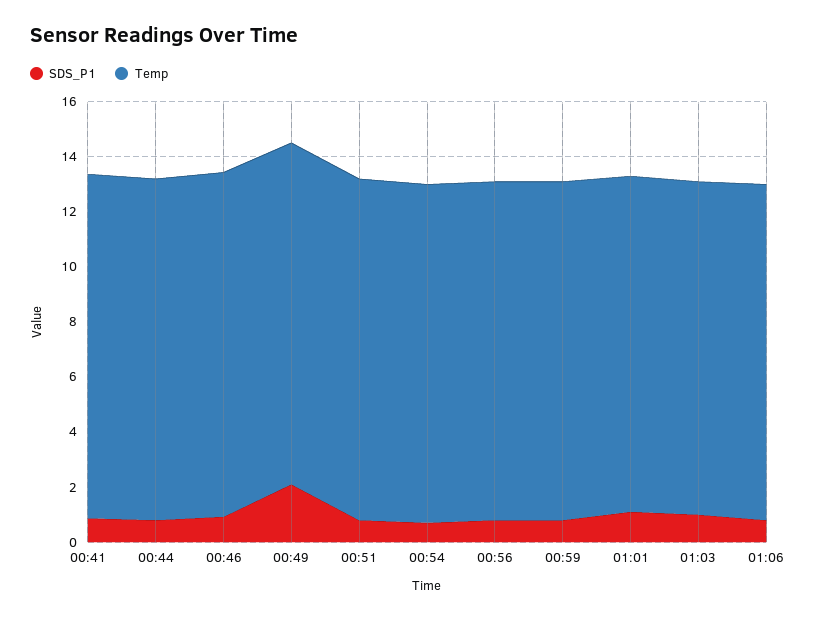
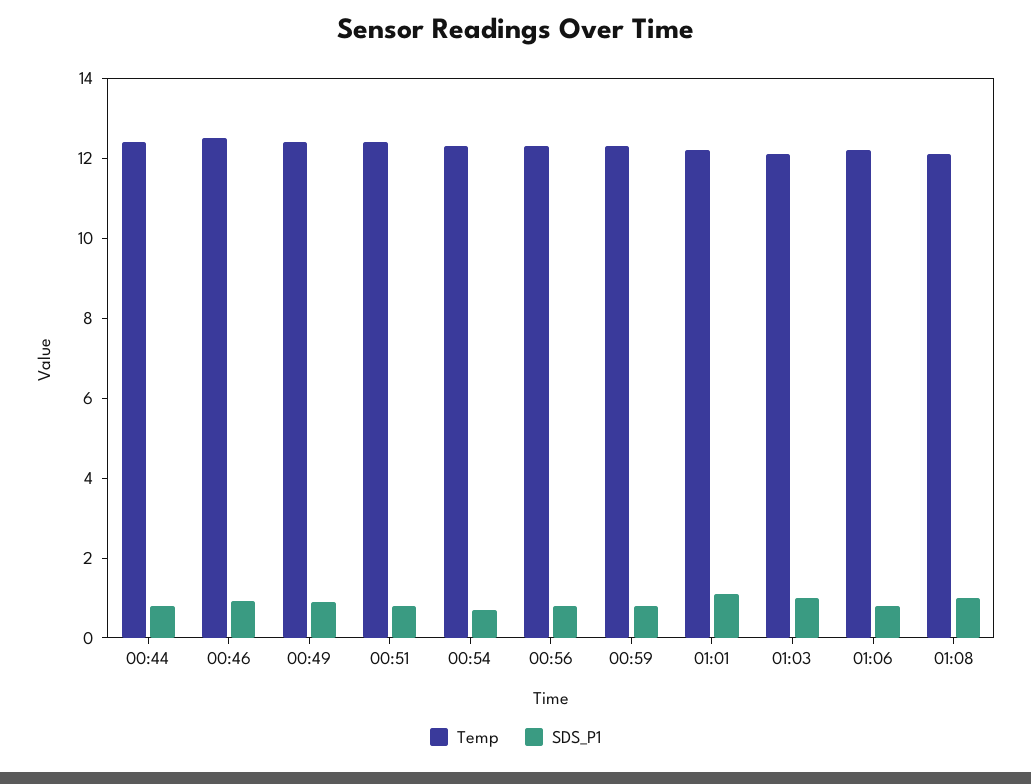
SDS_P1, 00:41: 1 -> none
Temp, 00:41: 12.5 -> none
SDS_P1, 00:49: 2 -> 1
Temp, 01:08: none -> 12
SDS_P1, 01:08: none -> 1

